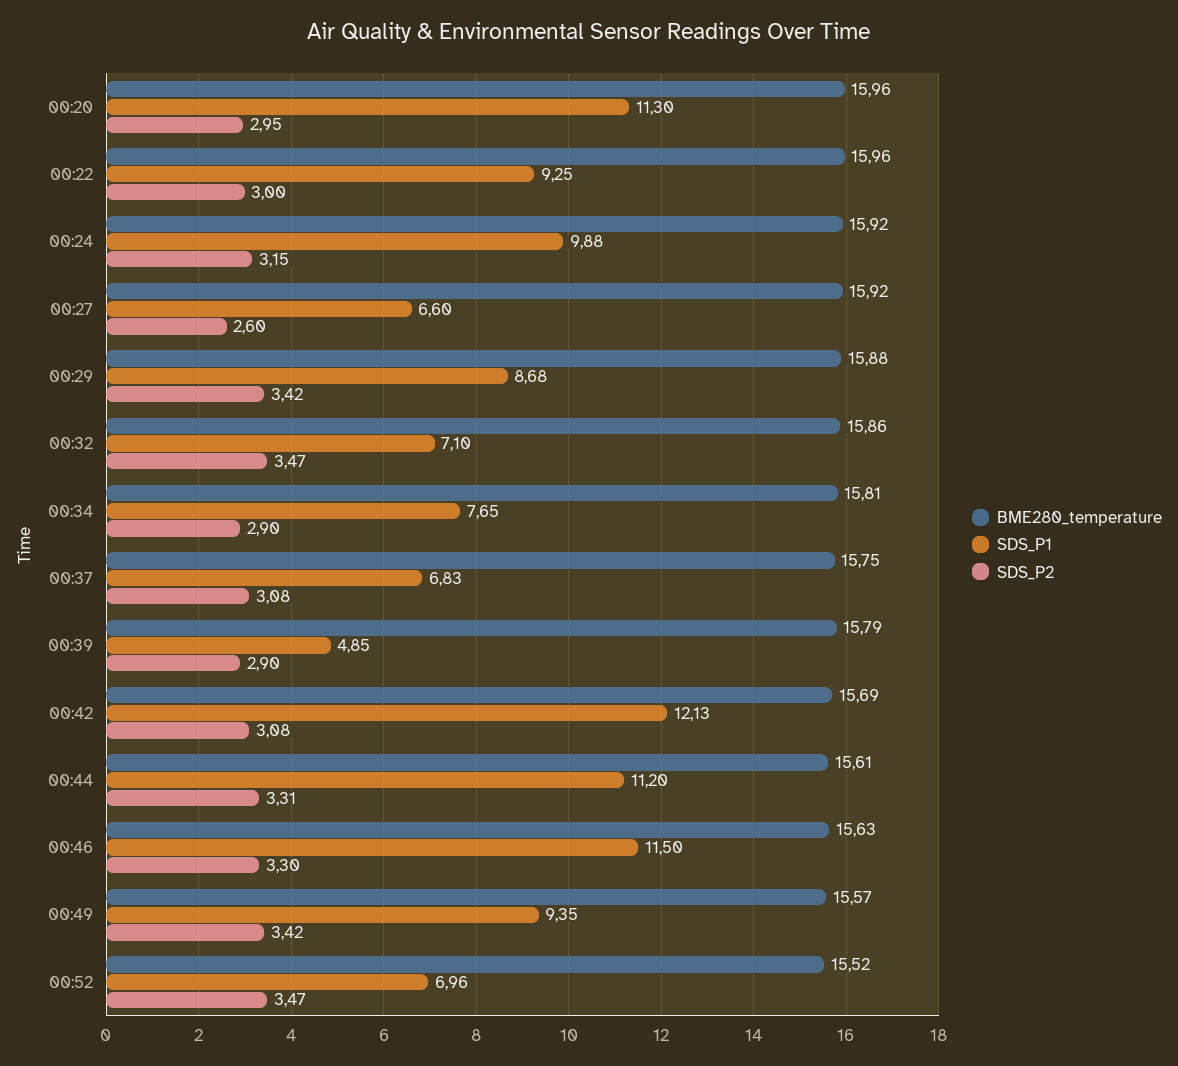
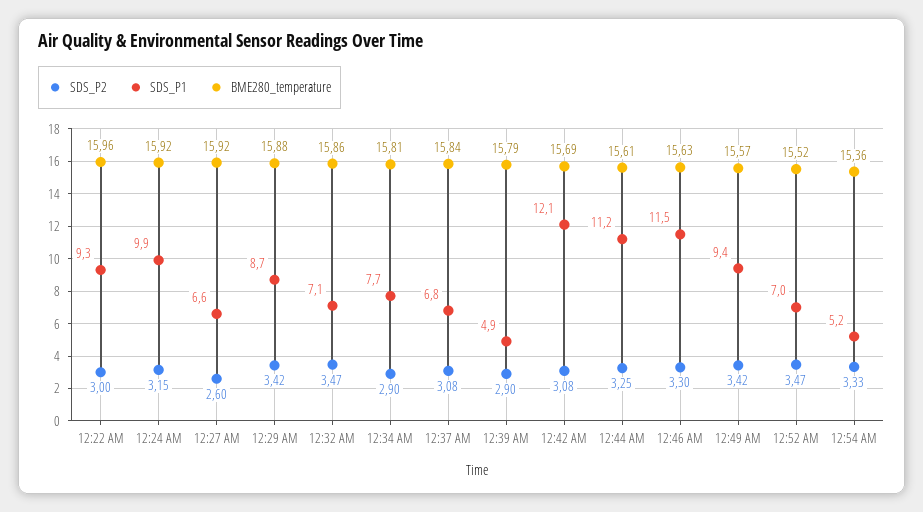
BME280_temperature, 00:20: 15.96 -> none
SDS_P1, 00:20: 11.3 -> none
SDS_P2, 00:20: 2.95 -> none
BME280_temperature, 00:37: 15.75 -> 15.84
SDS_P2, 00:44: 3.31 -> 3.25
SDS_P2, 12:54 AM: none -> 3.33
SDS_P1, 12:54 AM: none -> 5.2
BME280_temperature, 12:54 AM: none -> 15.36

